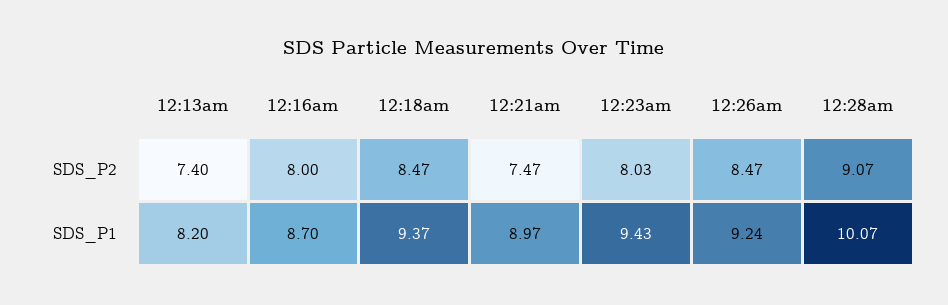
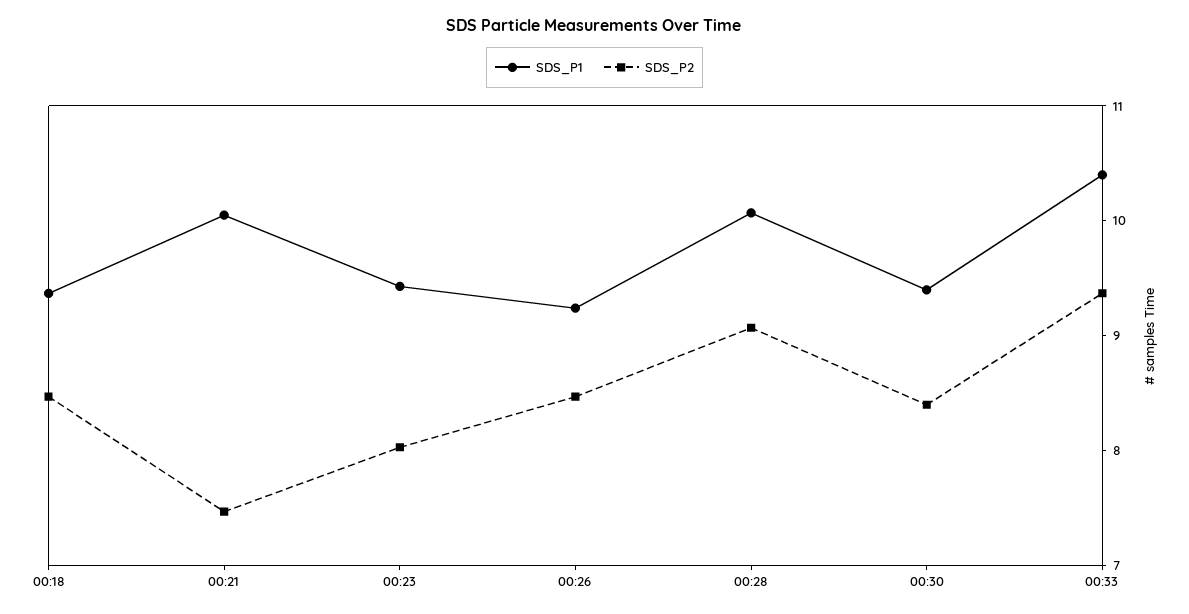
SDS_P2, 12:13am: 7.4 -> none
SDS_P2, 12:16am: 8 -> none
SDS_P1, 12:13am: 8.2 -> none
SDS_P1, 12:16am: 8.7 -> none
SDS_P1, 12:21am: 8.97 -> 10
SDS_P1, 00:30: none -> 9.4
SDS_P2, 00:30: none -> 8.4
SDS_P1, 00:33: none -> 10.4
SDS_P2, 00:33: none -> 9.4

